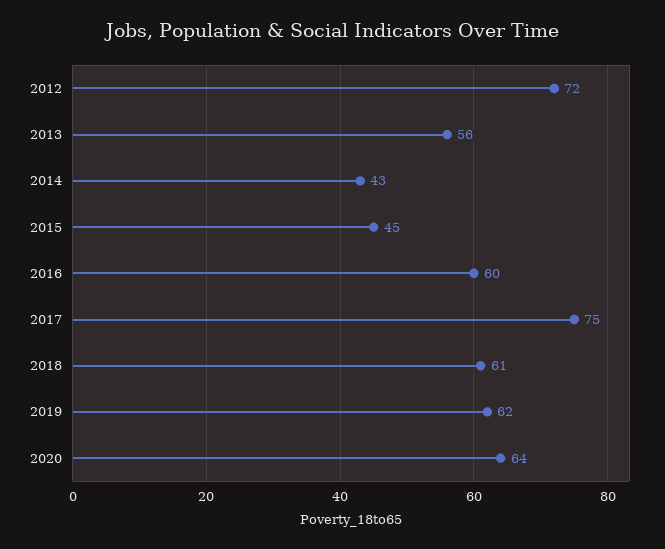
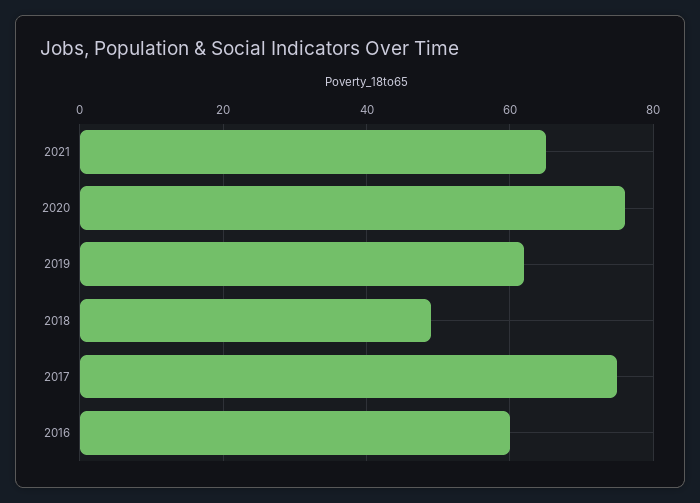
2012: 72 -> none
2013: 56 -> none
2014: 43 -> none
2015: 45 -> none
2018: 61 -> 50
2020: 64 -> 75
2021: none -> 65

